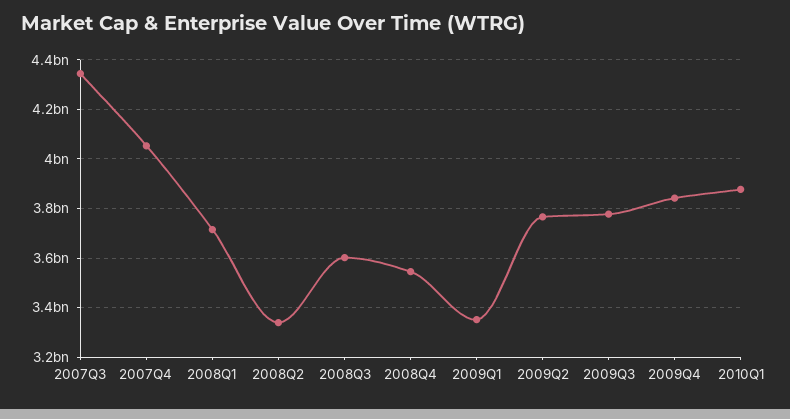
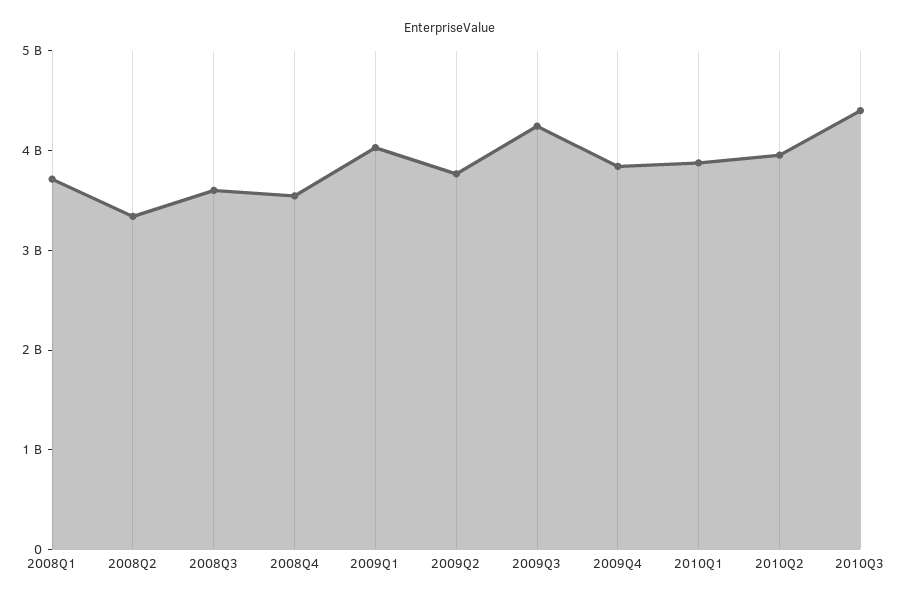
2007Q3: 4350000000 -> none
2007Q4: 4050000000 -> none
2009Q1: 3350000000 -> 4000000000
2009Q3: 3775000000 -> 4200000000
2010Q2: none -> 4000000000
2010Q3: none -> 4400000000

